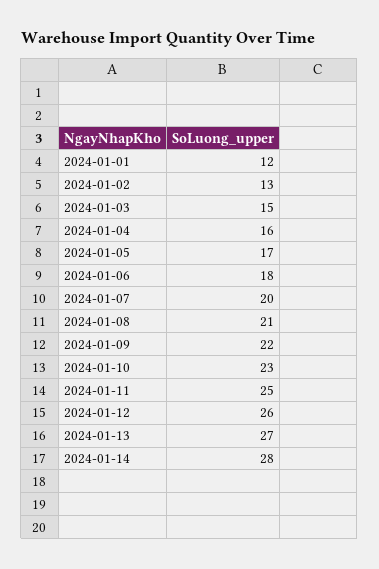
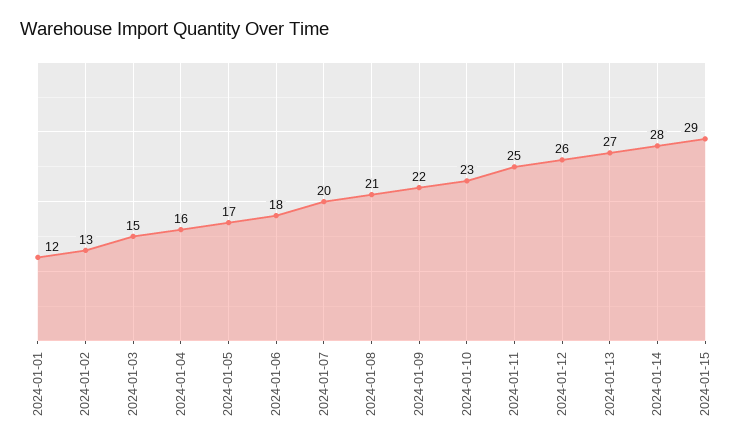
2024-01-15: none -> 29

